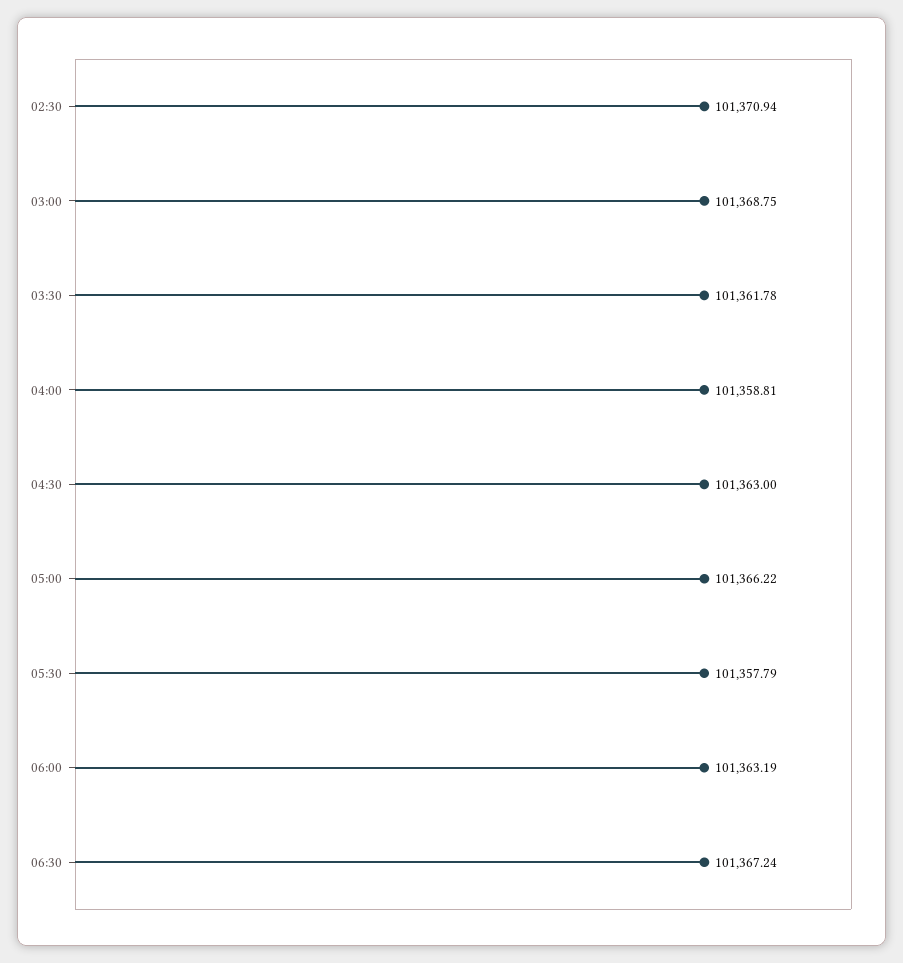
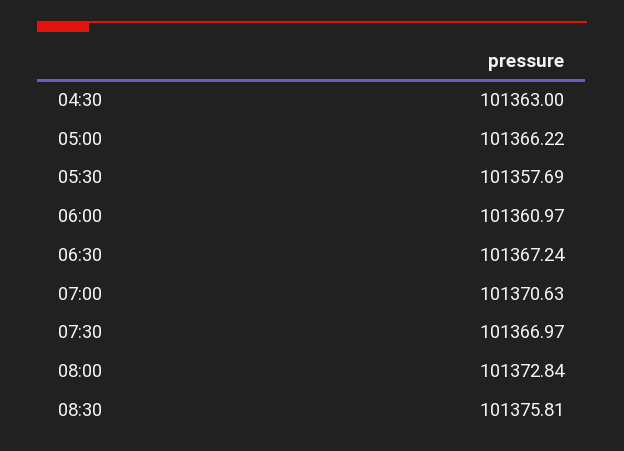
02:30: 101370.94 -> none
03:00: 101368.75 -> none
03:30: 101361.78 -> none
04:00: 101358.81 -> none
05:30: 101357.79 -> 101357.69
06:00: 101363.19 -> 101360.97
07:00: none -> 101370.63
07:30: none -> 101366.97
08:00: none -> 101372.84
08:30: none -> 101375.81

